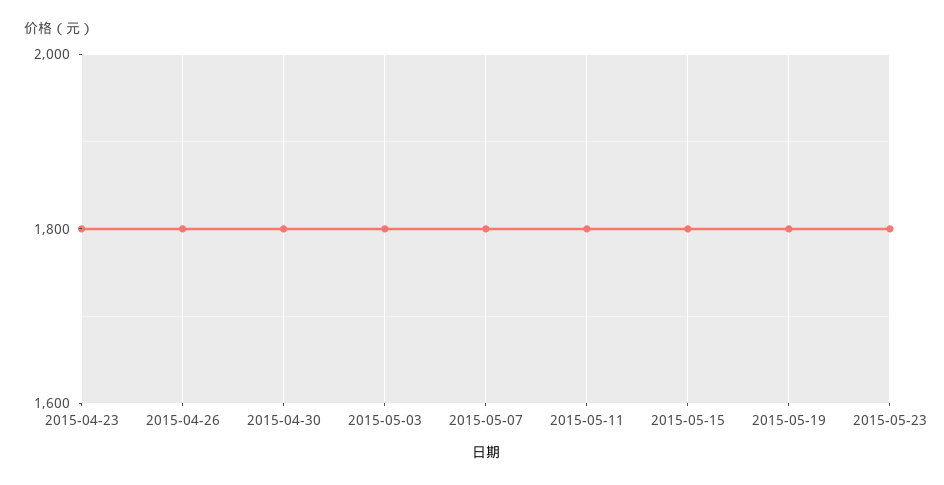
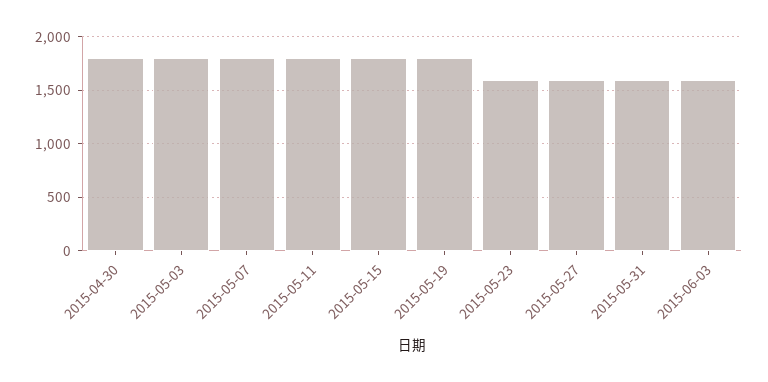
2015-04-23: 1800 -> none
2015-04-26: 1800 -> none
2015-05-23: 1800 -> 1600
2015-05-27: none -> 1600
2015-05-31: none -> 1600
2015-06-03: none -> 1600

